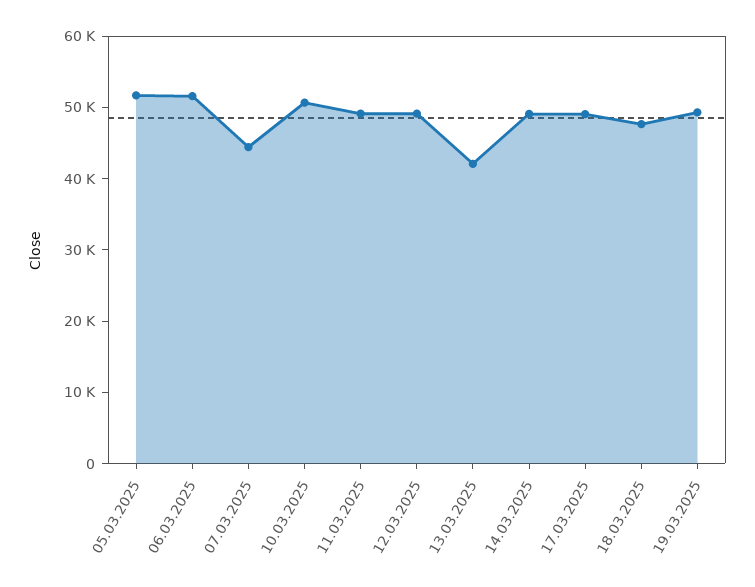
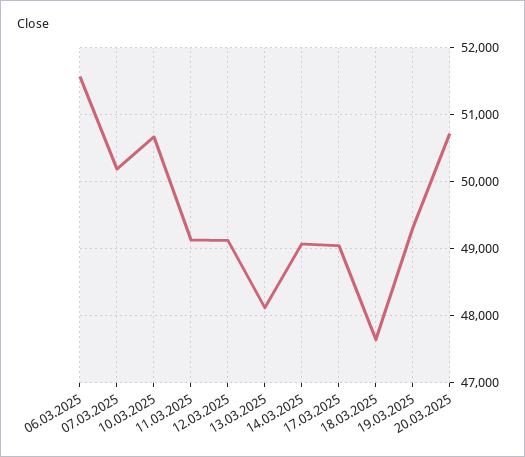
05.03.2025: 52000 -> none
07.03.2025: 44000 -> 50200
13.03.2025: 42000 -> 48100
20.03.2025: none -> 50700

